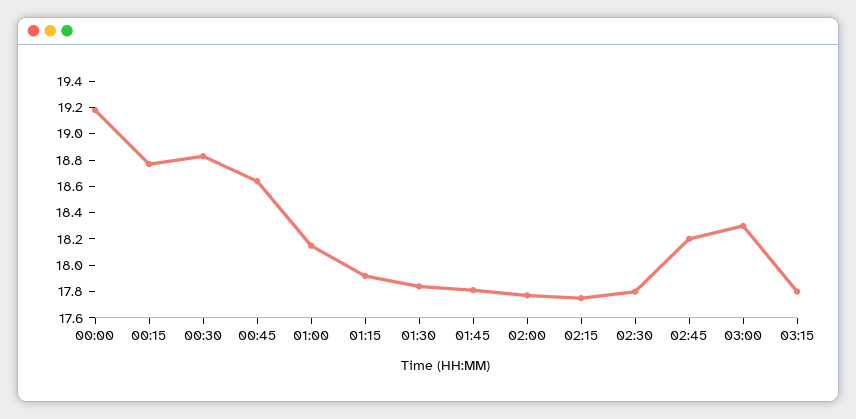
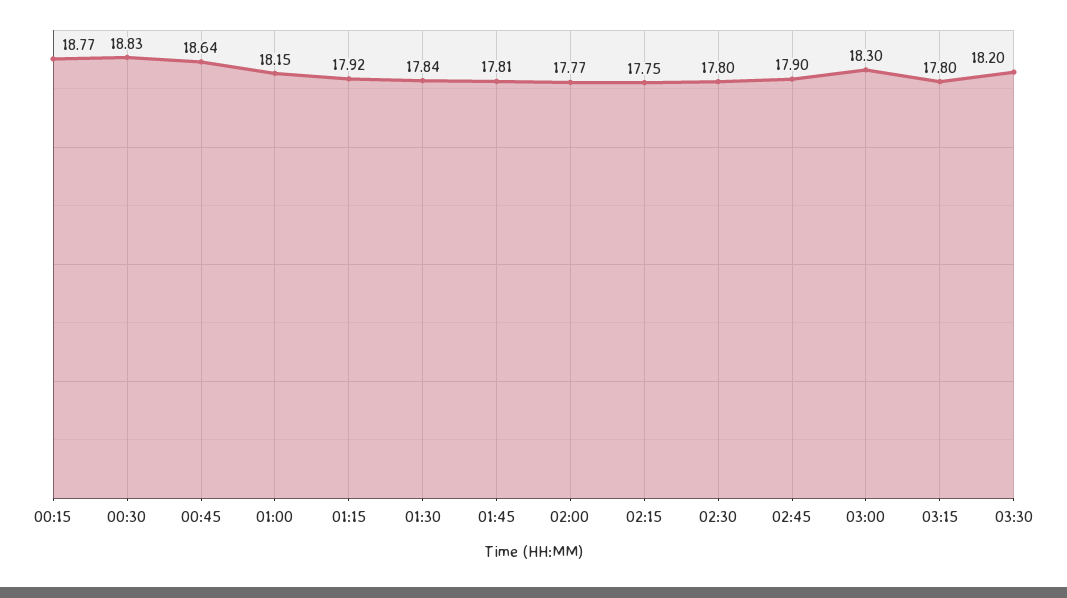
00:00: 19.2 -> none
02:45: 18.2 -> 17.9
03:30: none -> 18.2

